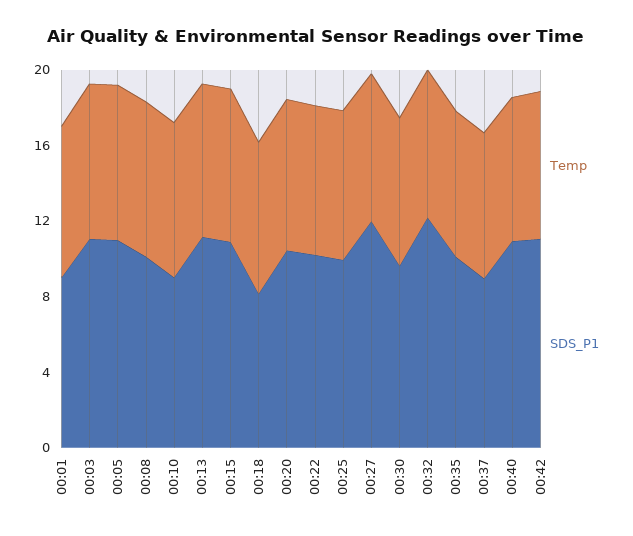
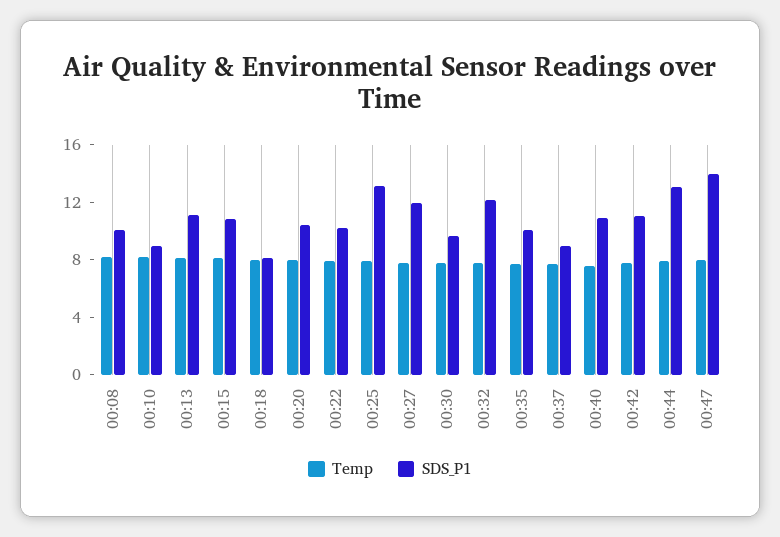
Temp, 00:01: 8 -> none
SDS_P1, 00:01: 9 -> none
Temp, 00:03: 8 -> none
SDS_P1, 00:03: 11 -> none
Temp, 00:05: 8 -> none
SDS_P1, 00:05: 11 -> none
SDS_P1, 00:25: 10 -> 13
Temp, 00:44: none -> 8
SDS_P1, 00:44: none -> 13
Temp, 00:47: none -> 8
SDS_P1, 00:47: none -> 14

